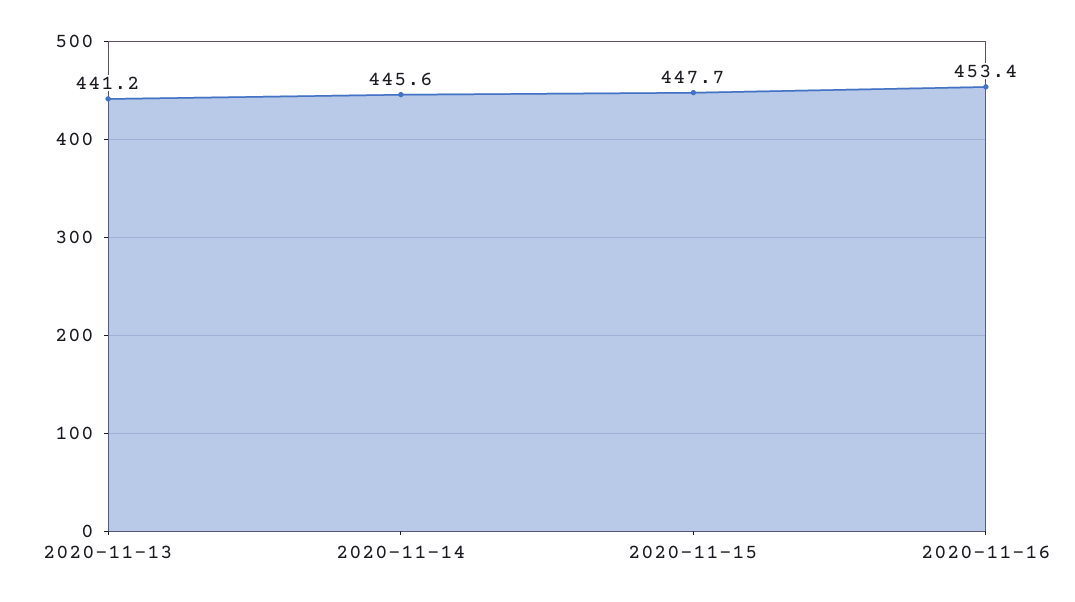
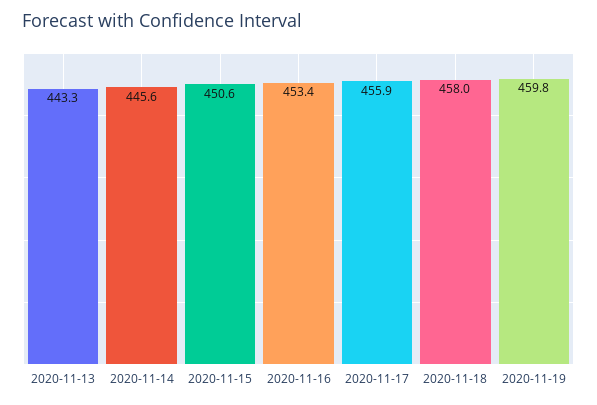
2020-11-13: 441.2 -> 443.3
2020-11-15: 447.7 -> 450.6
2020-11-17: none -> 455.9
2020-11-18: none -> 458
2020-11-19: none -> 459.8

